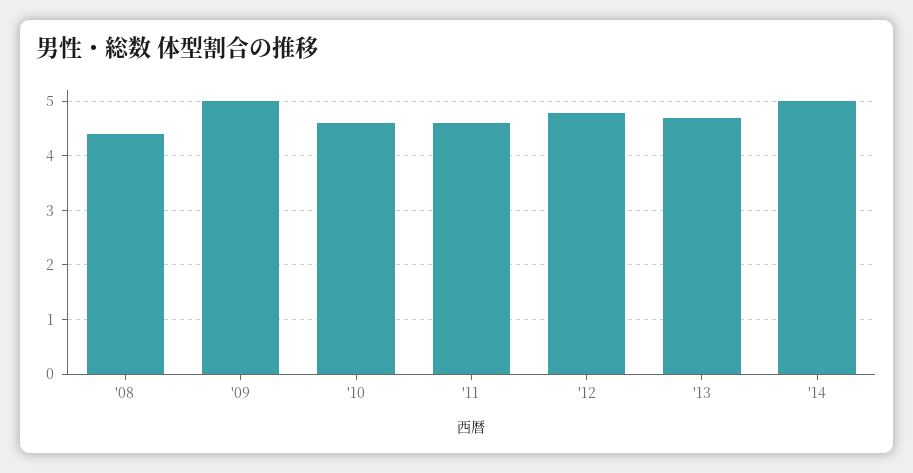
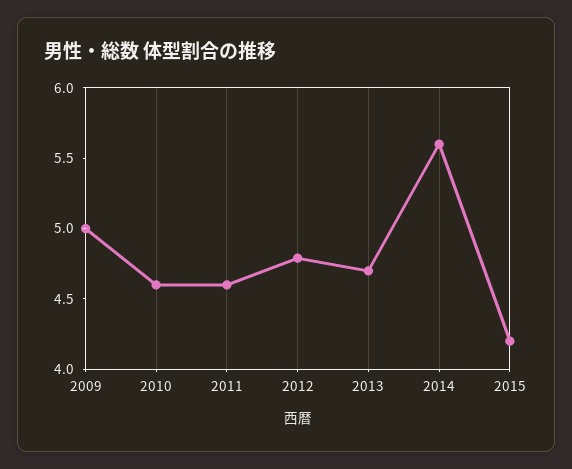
'08: 4.4 -> none
'14: 5 -> 5.6
2015: none -> 4.2

